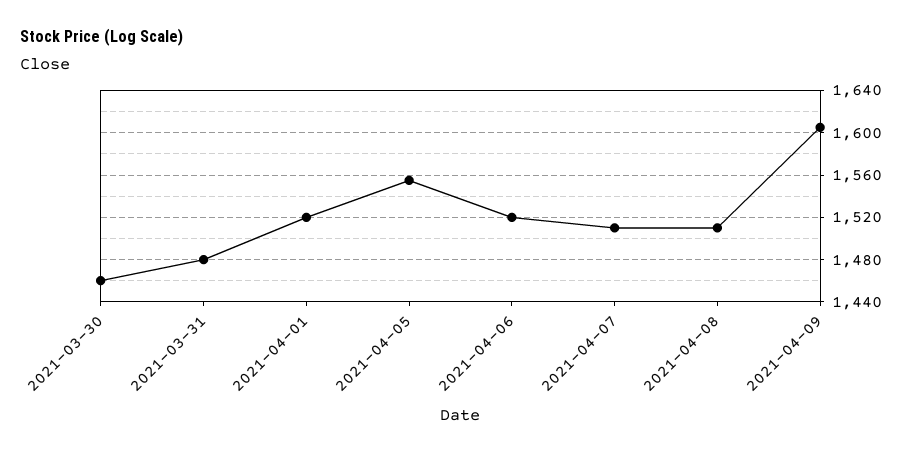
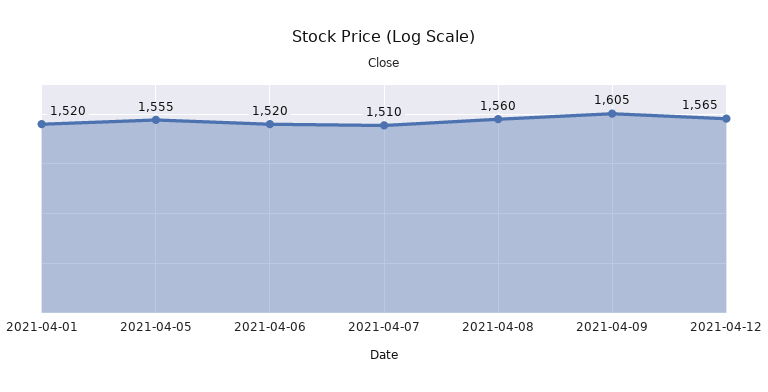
2021-03-30: 1460 -> none
2021-03-31: 1480 -> none
2021-04-08: 1510 -> 1560
2021-04-12: none -> 1565

